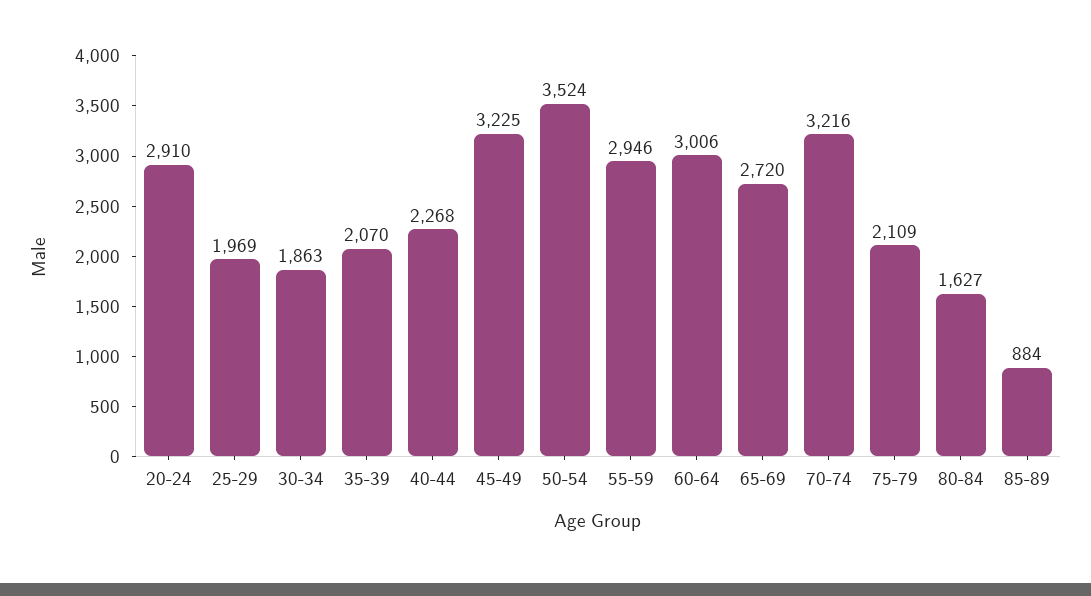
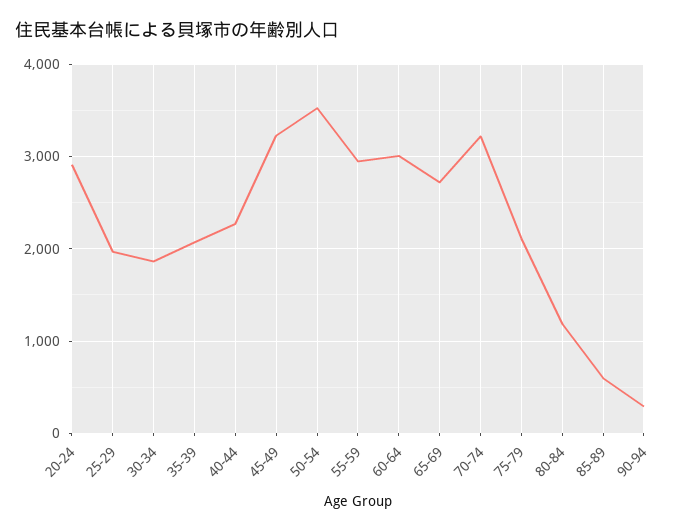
80-84: 1627 -> 1200
85-89: 884 -> 600
90-94: none -> 300

